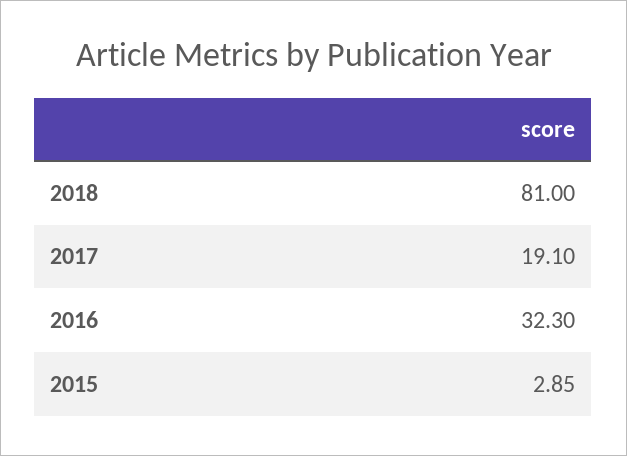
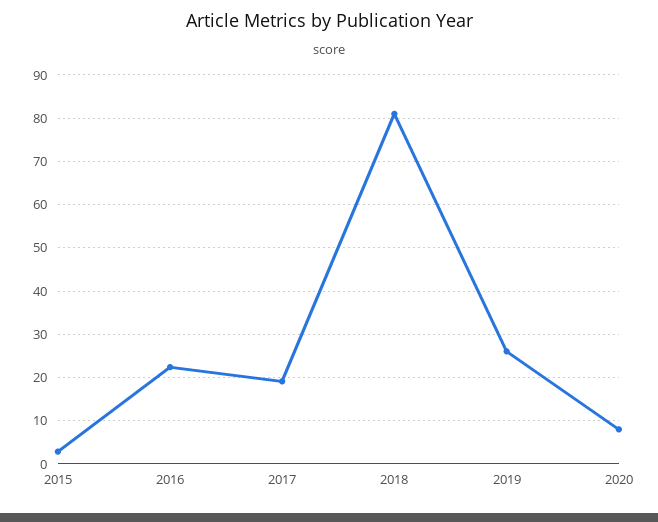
2016: 32.3 -> 22
2019: none -> 26
2020: none -> 8

